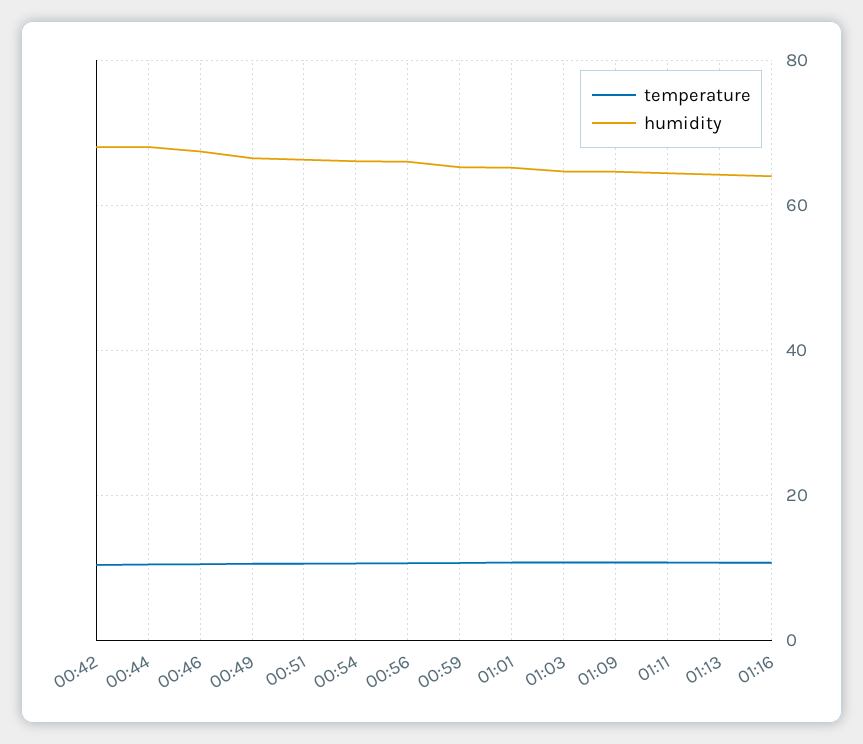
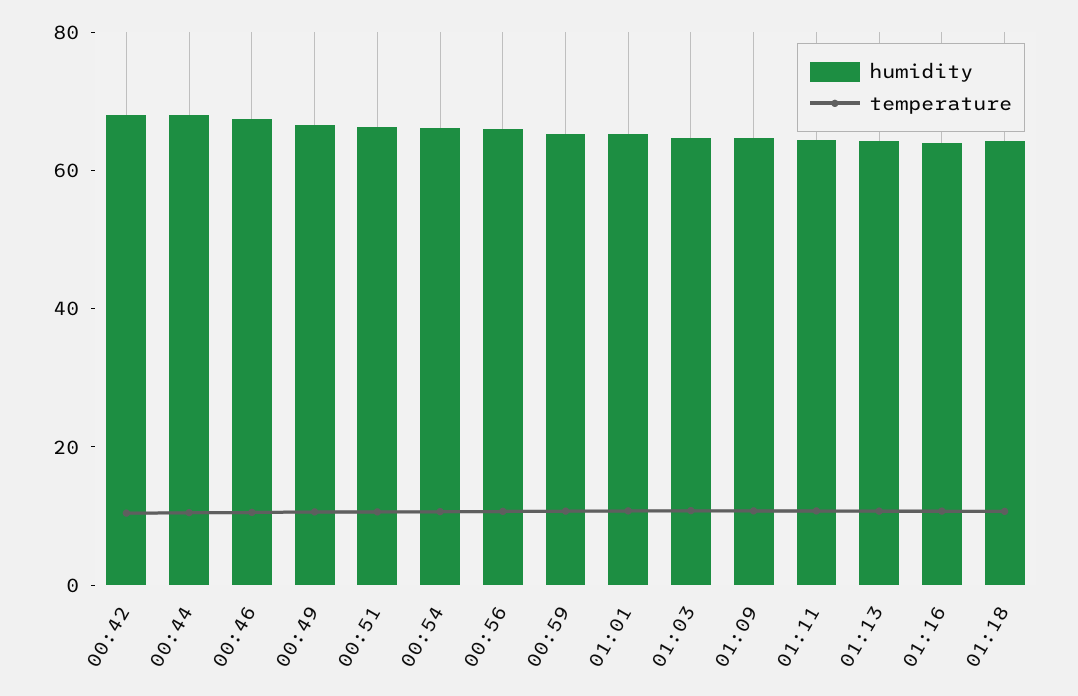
humidity, 01:18: none -> 65
temperature, 01:18: none -> 10

